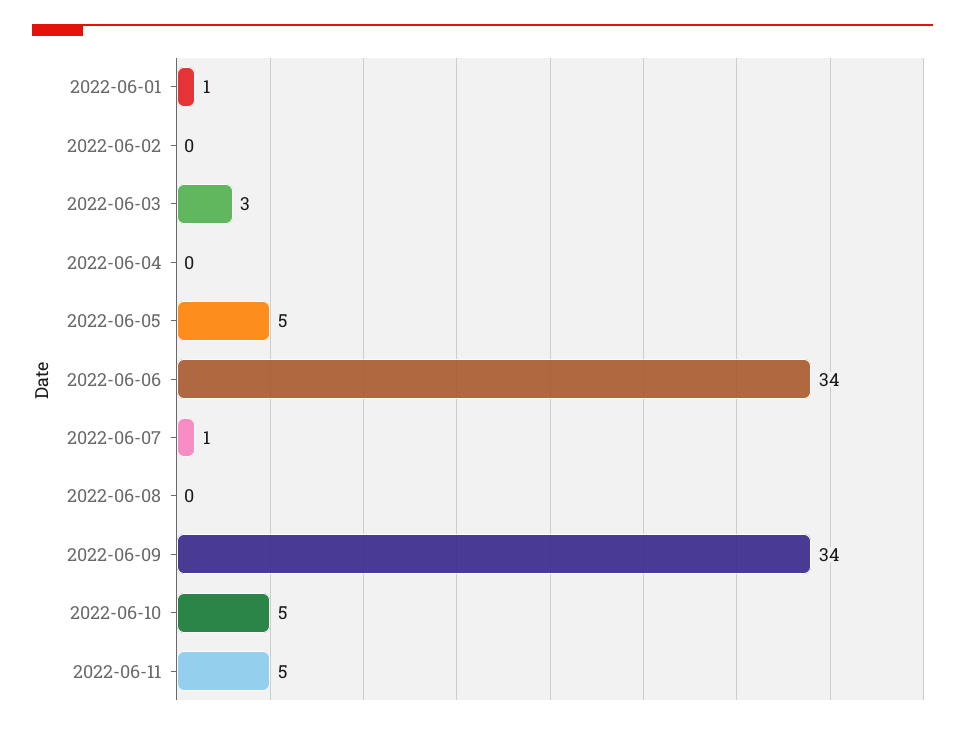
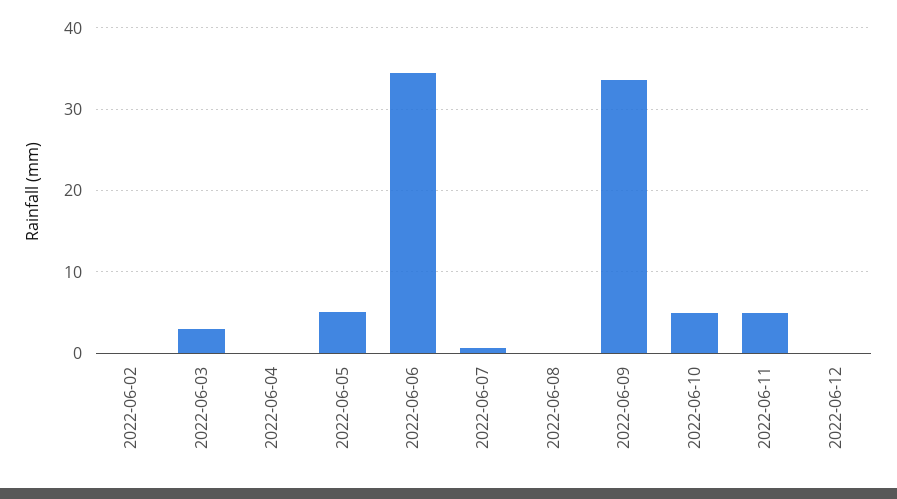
2022-06-01: 1 -> none
2022-06-12: none -> 0

